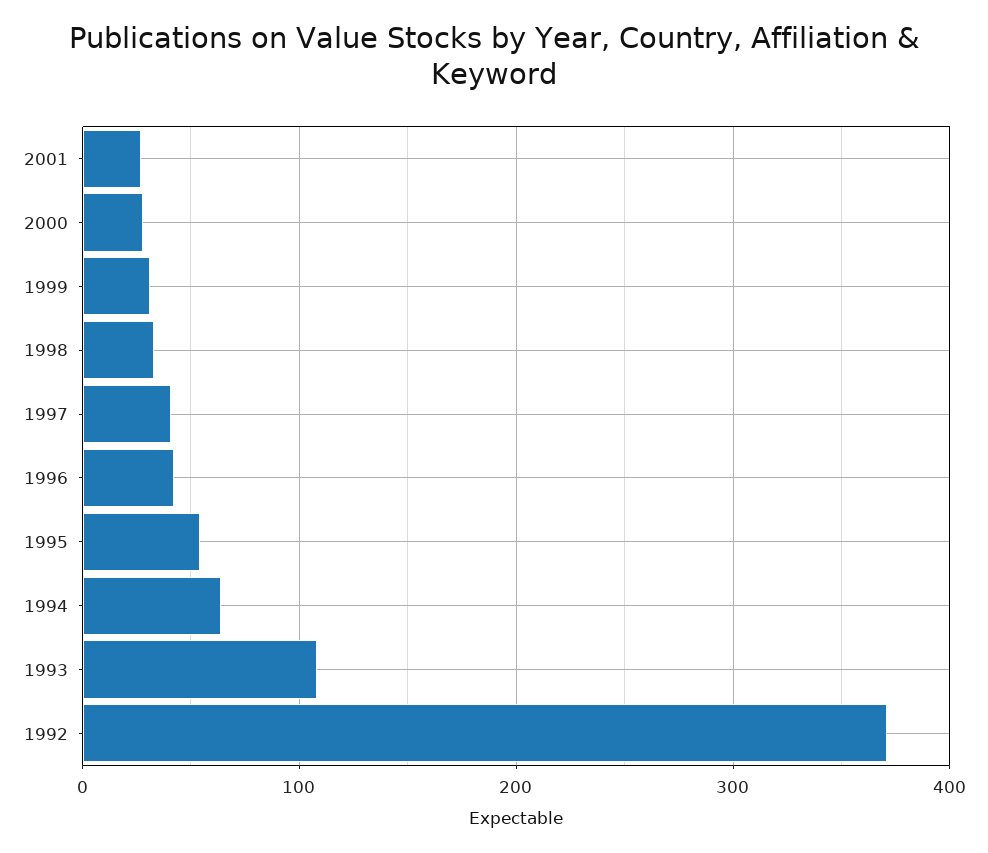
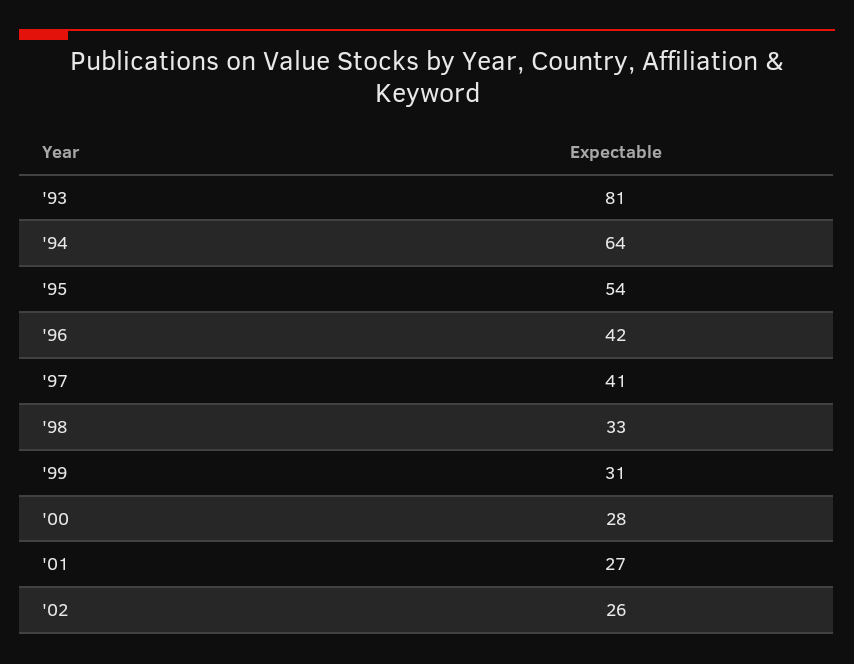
1993: 110 -> 81
1992: 370 -> none
'02: none -> 26

